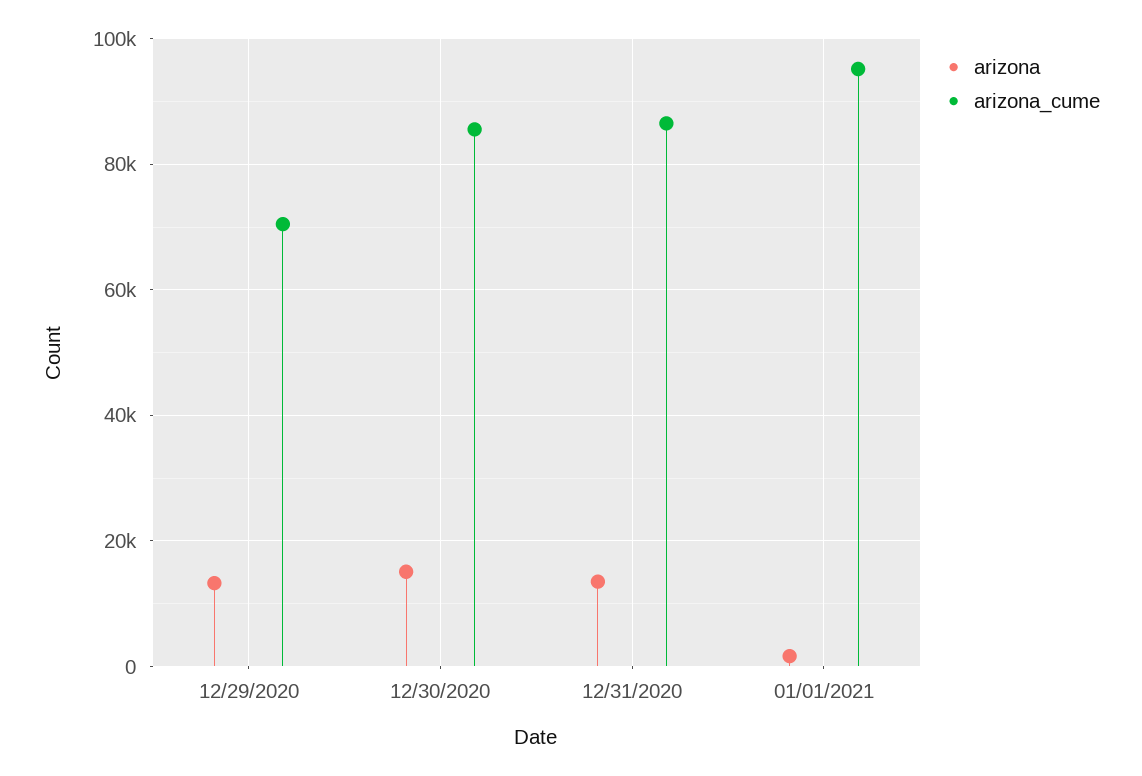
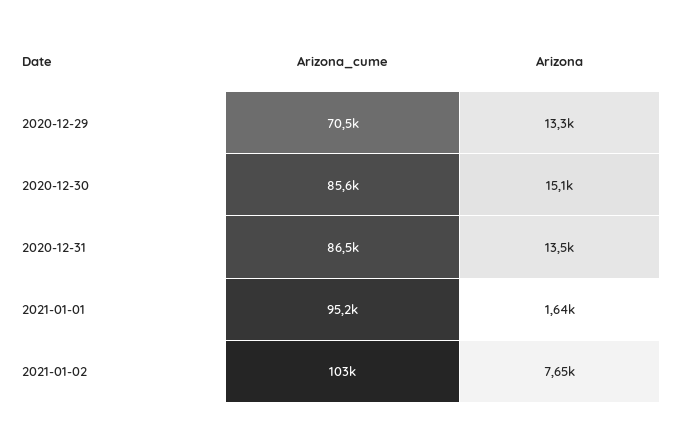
arizona_cume, 2021-01-02: none -> 103000
arizona, 2021-01-02: none -> 7650

